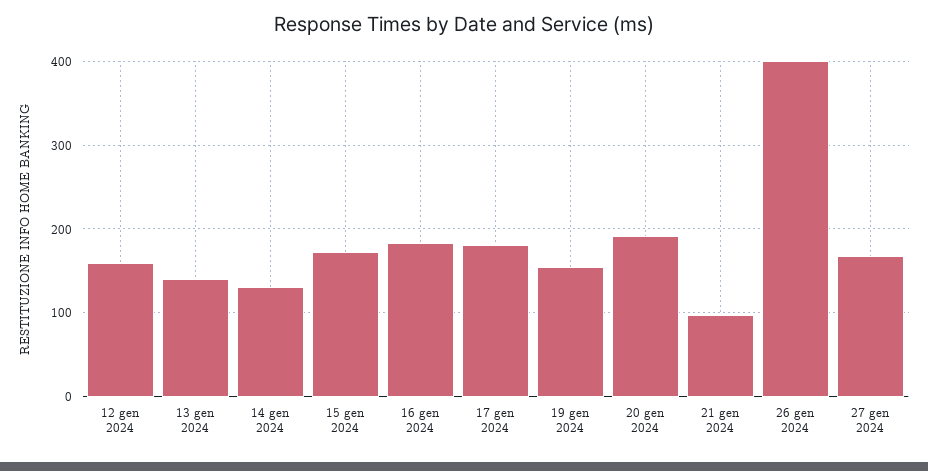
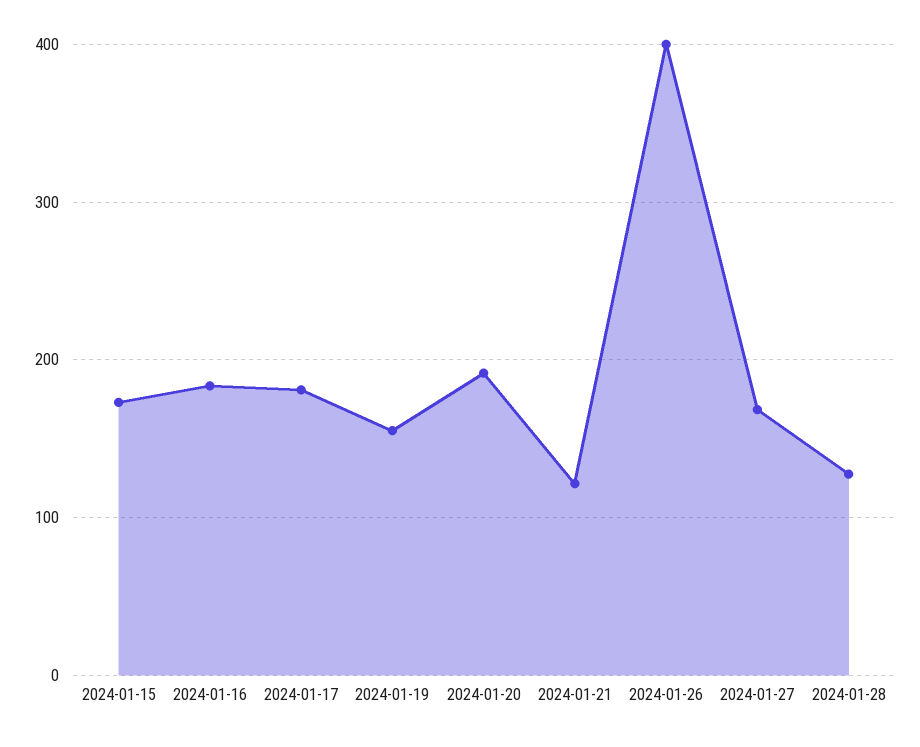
12 gen 2024: 160 -> none
13 gen 2024: 140 -> none
14 gen 2024: 130 -> none
21 gen 2024: 100 -> 120
2024-01-28: none -> 130

